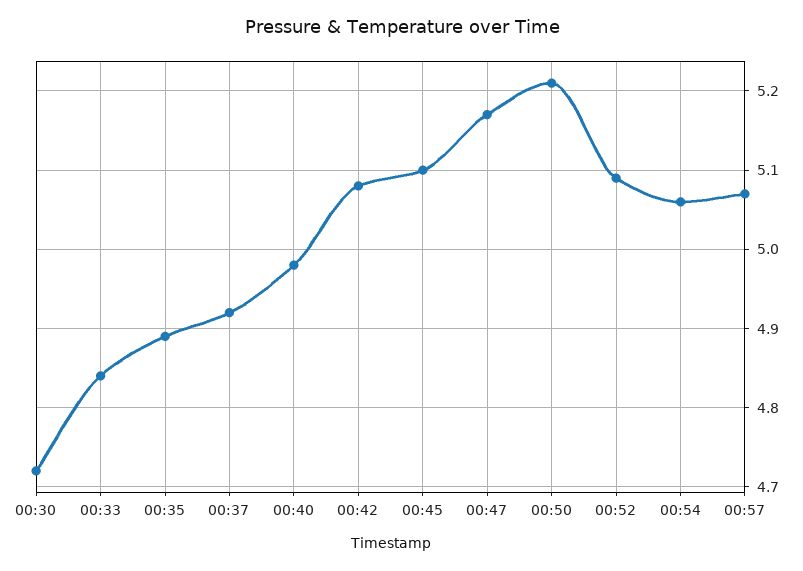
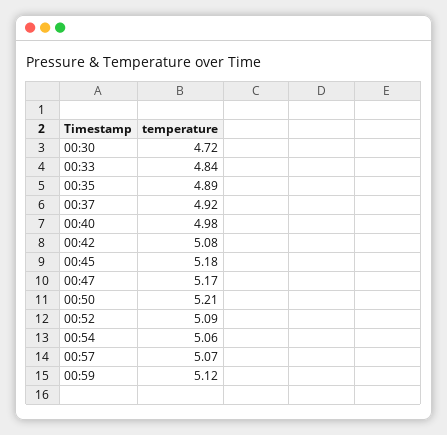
00:45: 5.1 -> 5.18
00:59: none -> 5.12

